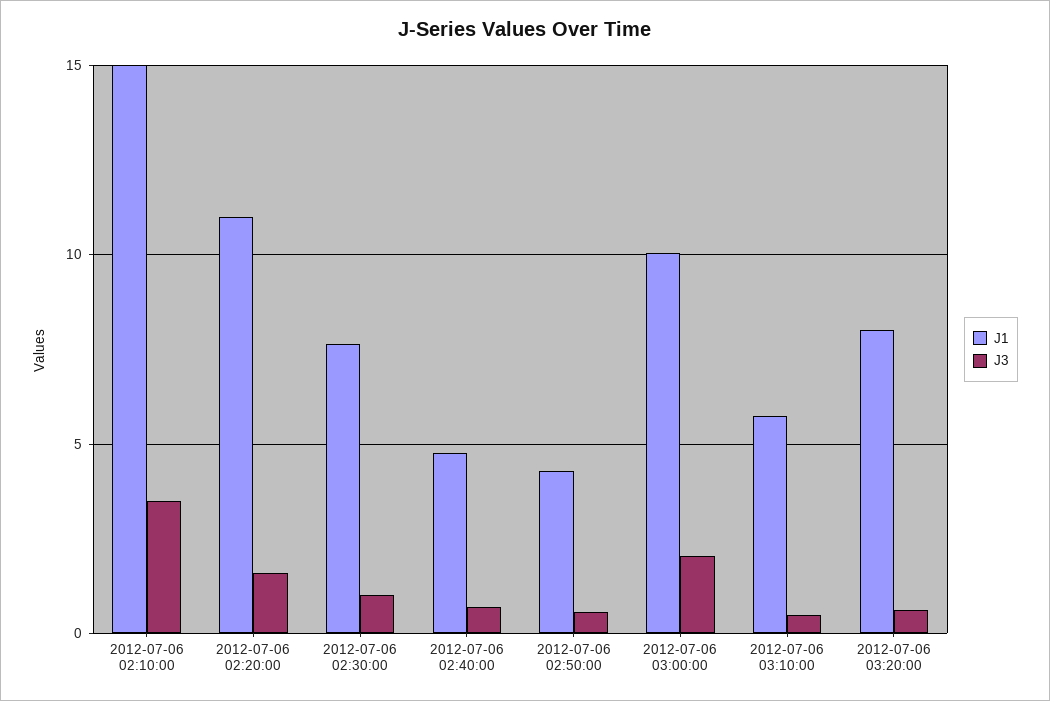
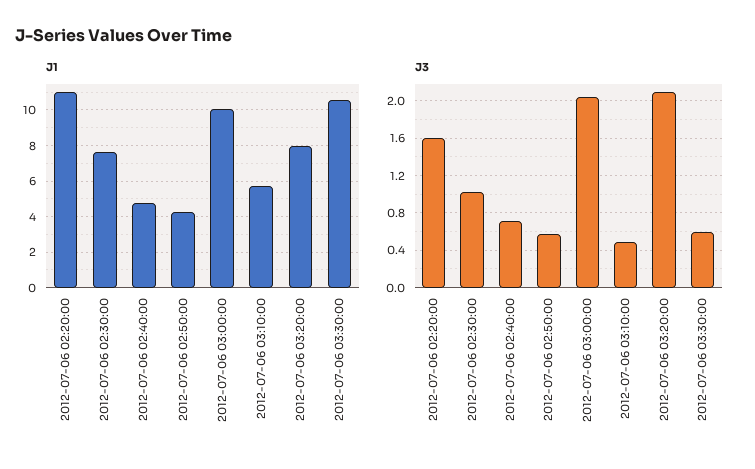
J1, 2012-07-06 02:10:00: 15 -> none
J3, 2012-07-06 02:10:00: 3.5 -> none
J3, 2012-07-06 03:20:00: 0.5 -> 2.1
J1, 2012-07-06 03:30:00: none -> 10.5
J3, 2012-07-06 03:30:00: none -> 0.6

